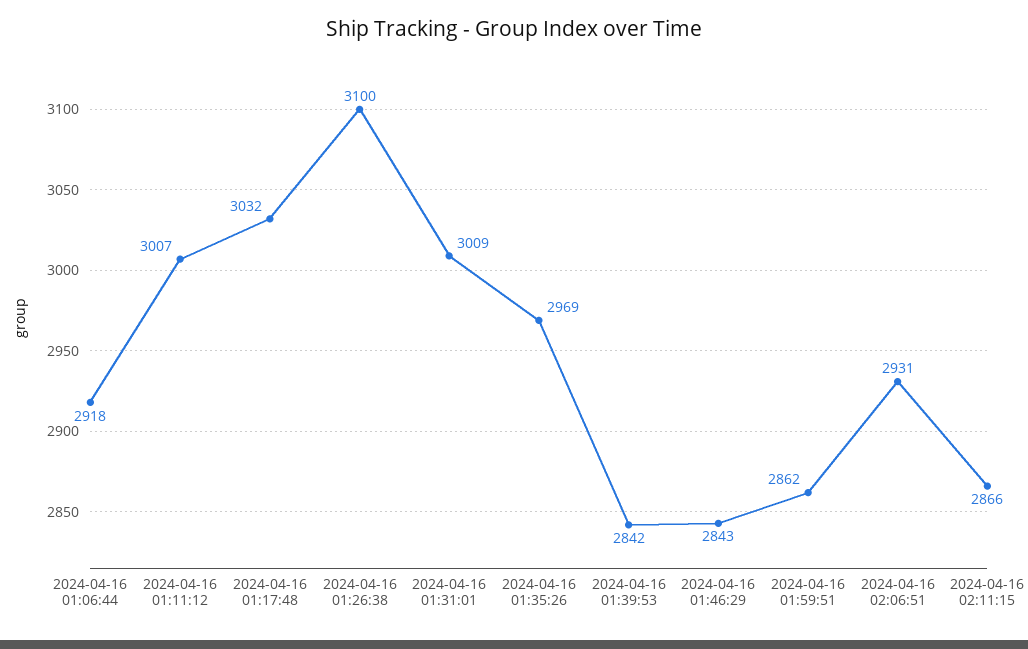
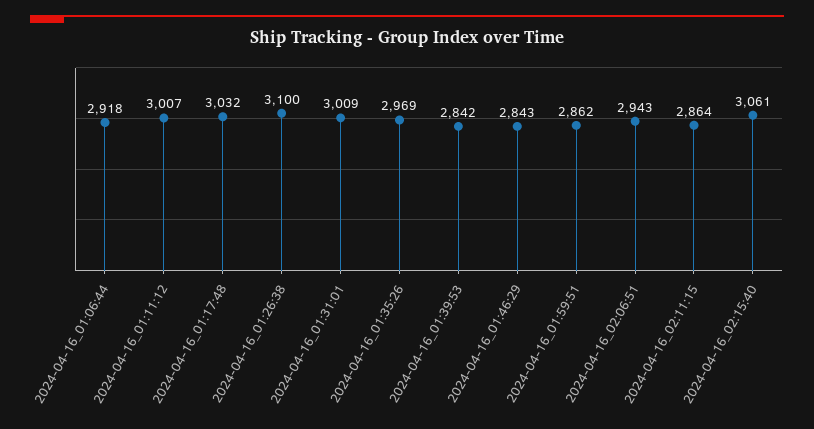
2024-04-16 02:06:51: 2931 -> 2943
2024-04-16 02:11:15: 2866 -> 2864
2024-04-16_02:15:40: none -> 3061

